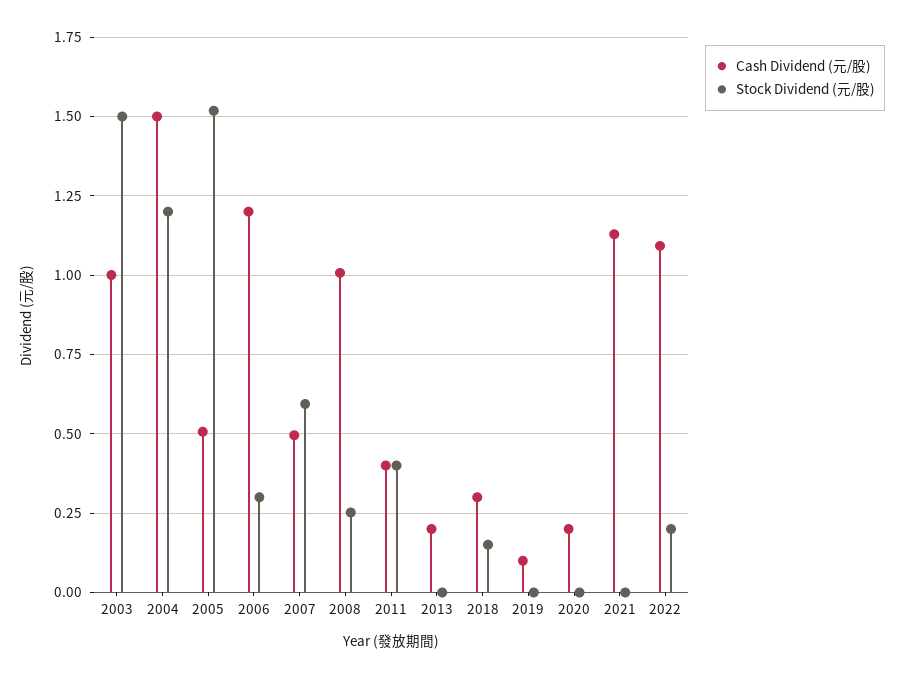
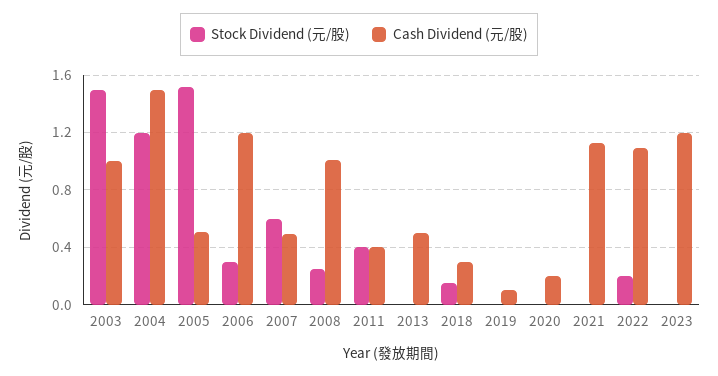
Cash Dividend (元/股), 2013: 0.2 -> 0.5
Stock Dividend (元/股), 2023: none -> 0
Cash Dividend (元/股), 2023: none -> 1.2

